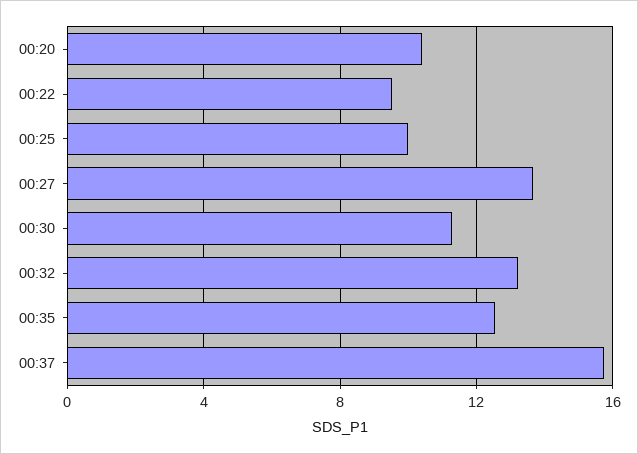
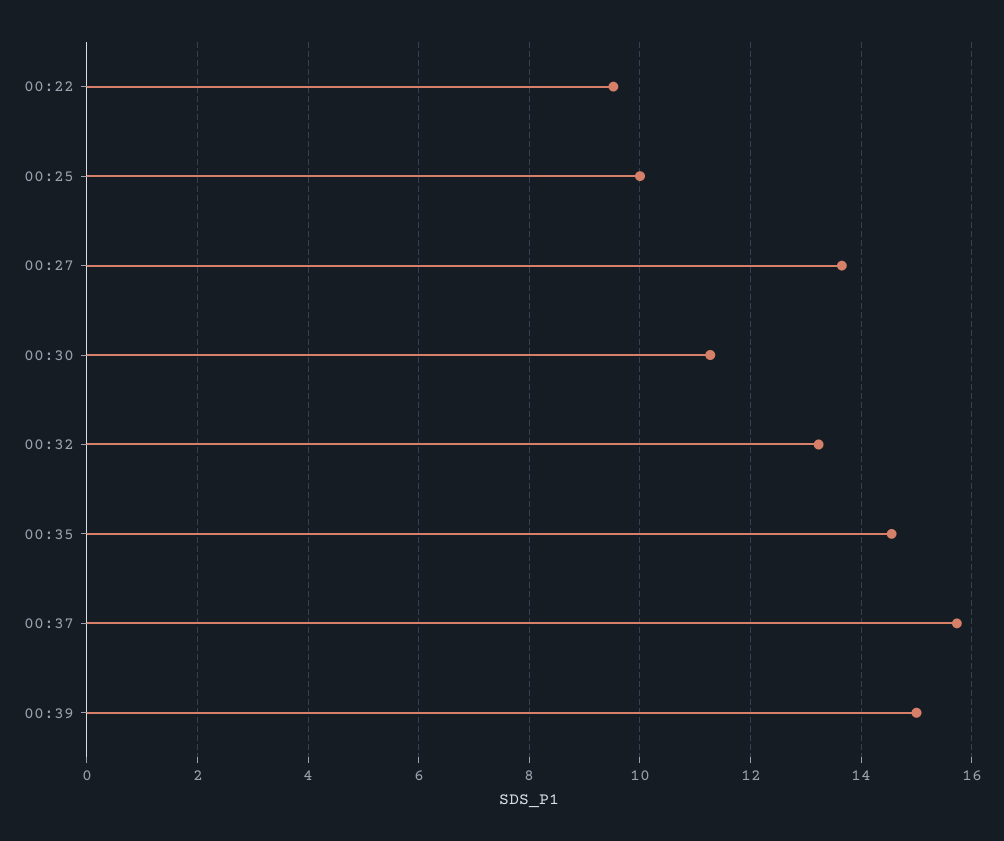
00:20: 10.5 -> none
00:35: 12.5 -> 14.6
00:39: none -> 15

